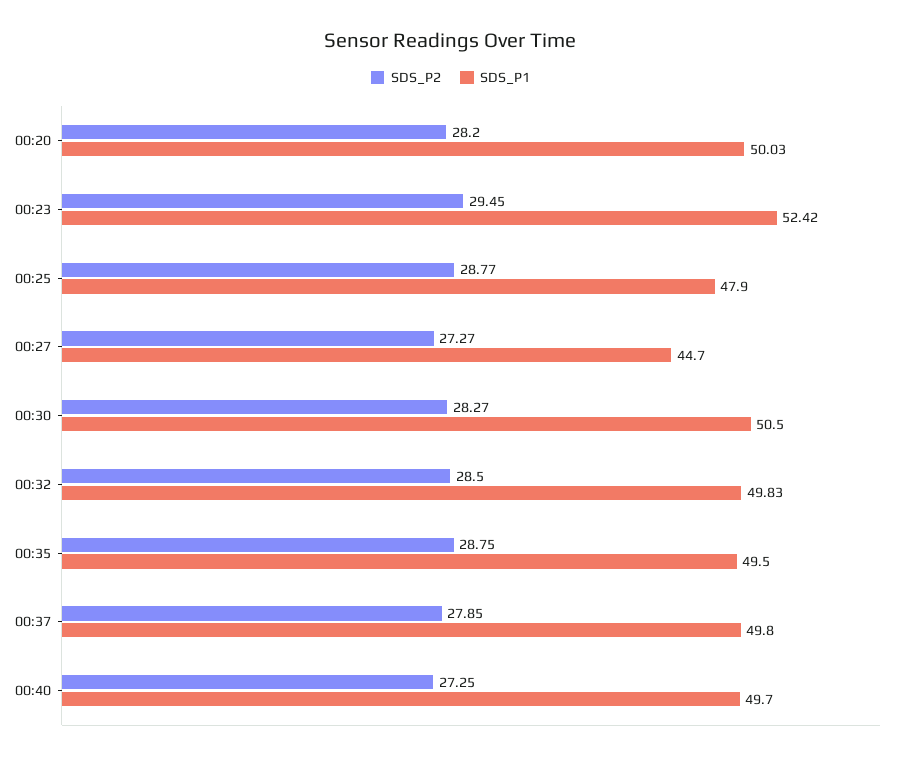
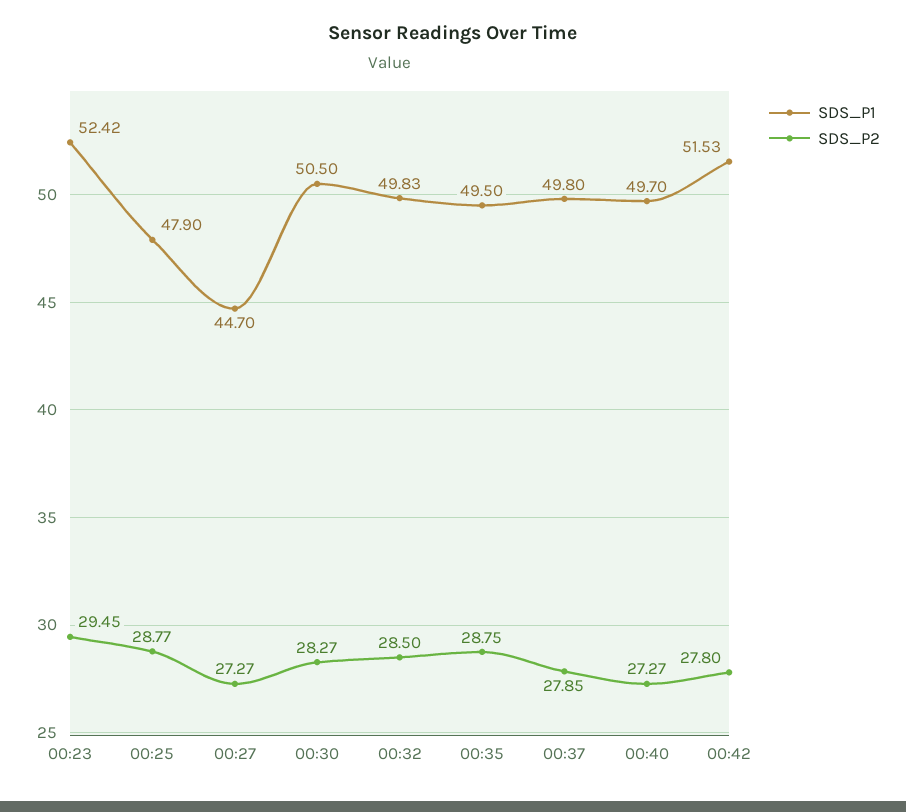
SDS_P2, 00:20: 28.2 -> none
SDS_P1, 00:20: 50.03 -> none
SDS_P2, 00:40: 27.25 -> 27.27
SDS_P1, 00:42: none -> 51.53
SDS_P2, 00:42: none -> 27.8

